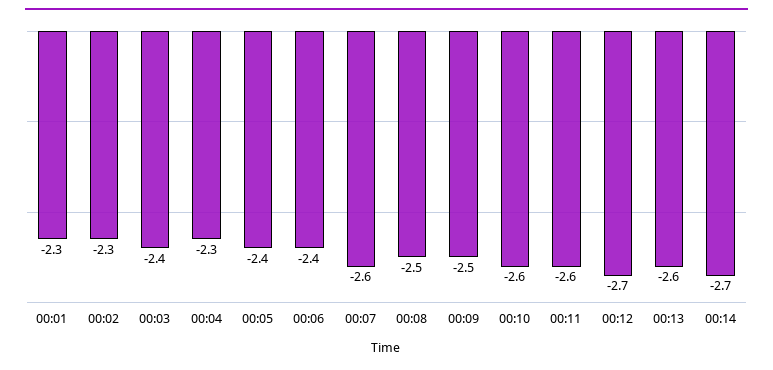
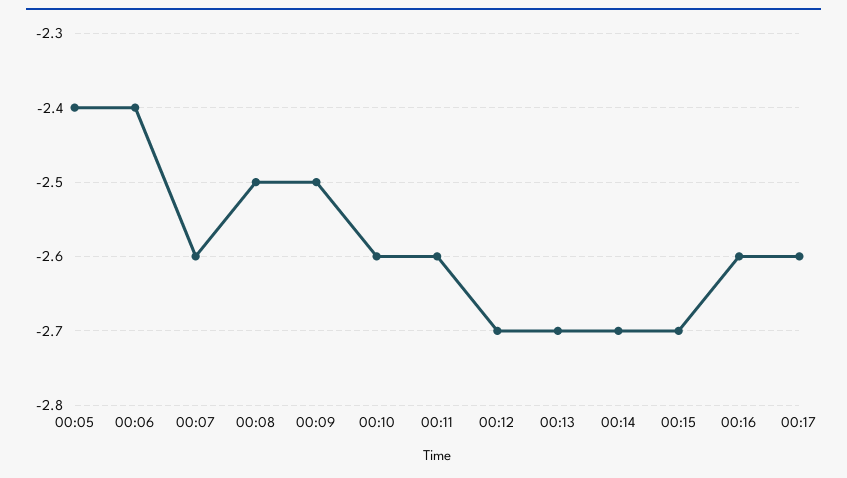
00:01: -2.3 -> none
00:02: -2.3 -> none
00:03: -2.4 -> none
00:04: -2.3 -> none
00:13: -2.6 -> -2.7
00:15: none -> -2.7
00:16: none -> -2.6
00:17: none -> -2.6

